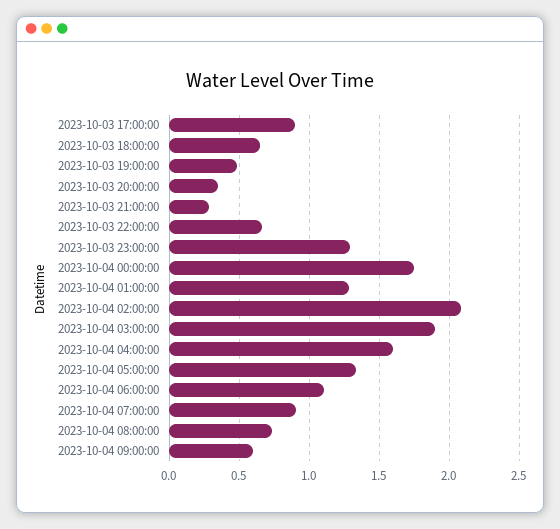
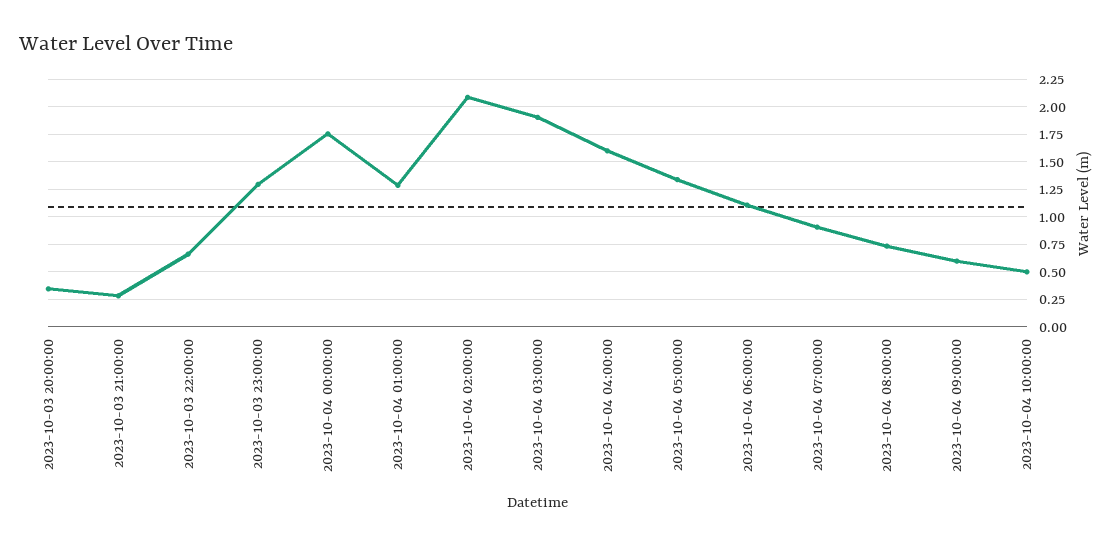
2023-10-03 17:00:00: 0.9 -> none
2023-10-03 18:00:00: 0.65 -> none
2023-10-03 19:00:00: 0.5 -> none
2023-10-04 10:00:00: none -> 0.5

